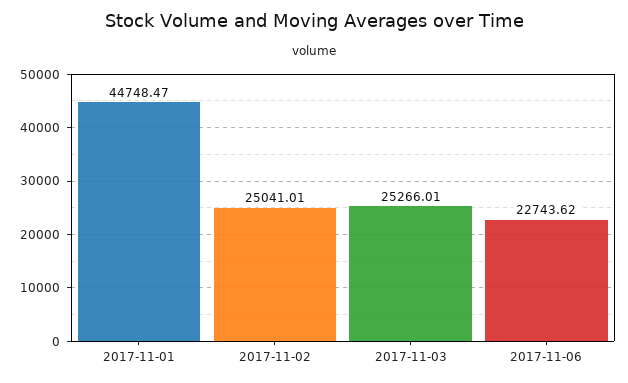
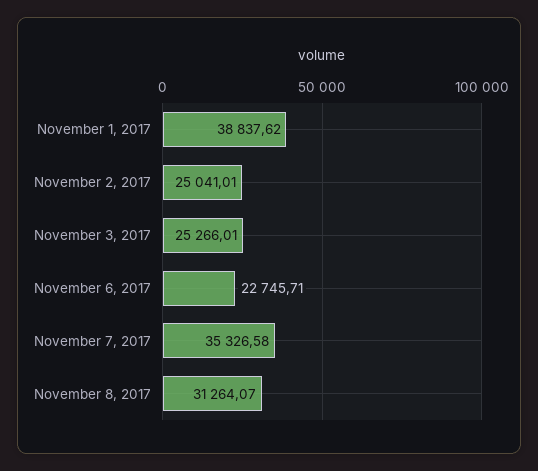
2017-11-01: 44748.47 -> 38837.62
2017-11-06: 22743.62 -> 22745.71
November 7, 2017: none -> 35326.58
November 8, 2017: none -> 31264.07

